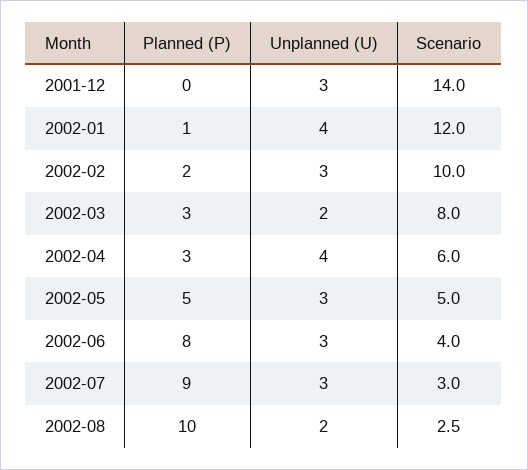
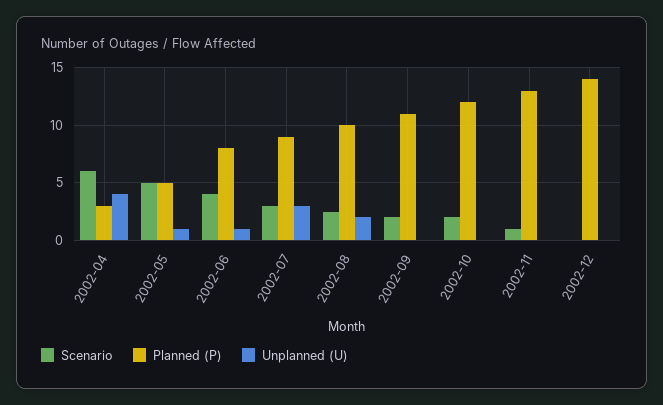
Planned (P), 2001-12: 0 -> none
Unplanned (U), 2001-12: 3 -> none
Scenario, 2001-12: 14 -> none
Planned (P), 2002-01: 1 -> none
Unplanned (U), 2002-01: 4 -> none
Scenario, 2002-01: 12 -> none
Planned (P), 2002-02: 2 -> none
Unplanned (U), 2002-02: 3 -> none
Scenario, 2002-02: 10 -> none
Planned (P), 2002-03: 3 -> none
Unplanned (U), 2002-03: 2 -> none
Scenario, 2002-03: 8 -> none
Unplanned (U), 2002-05: 3 -> 1
Unplanned (U), 2002-06: 3 -> 1
Scenario, 2002-09: none -> 2
Planned (P), 2002-09: none -> 11
Unplanned (U), 2002-09: none -> 0
Scenario, 2002-10: none -> 2
Planned (P), 2002-10: none -> 12
Unplanned (U), 2002-10: none -> 0
Scenario, 2002-11: none -> 1
Planned (P), 2002-11: none -> 13
Unplanned (U), 2002-11: none -> 0
Scenario, 2002-12: none -> 0
Planned (P), 2002-12: none -> 14
Unplanned (U), 2002-12: none -> 0

